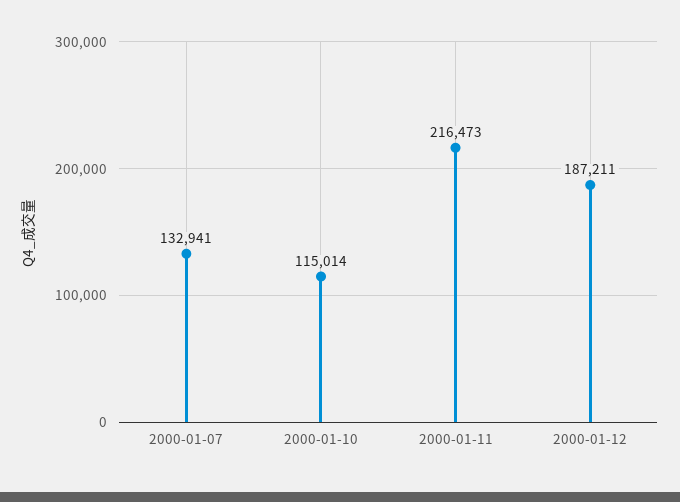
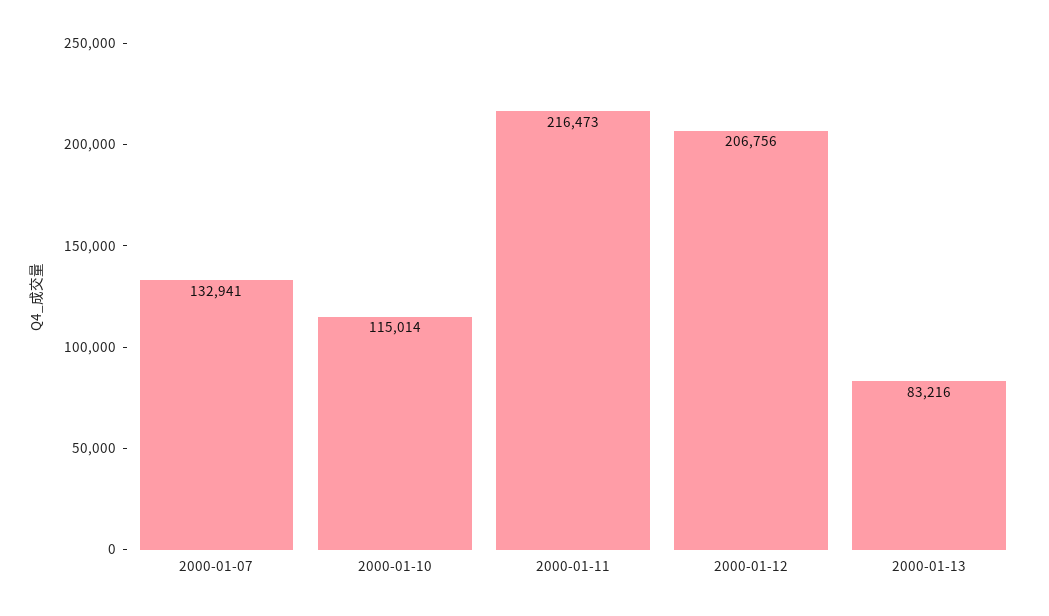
2000-01-12: 187211 -> 206756
2000-01-13: none -> 83216

